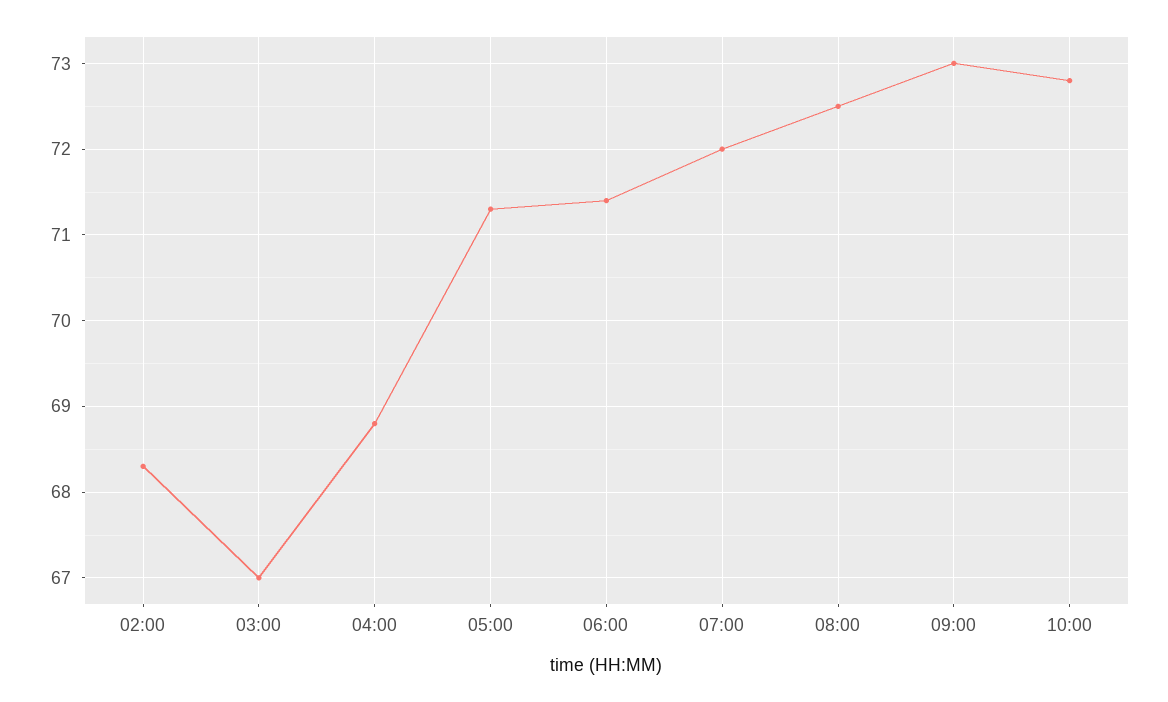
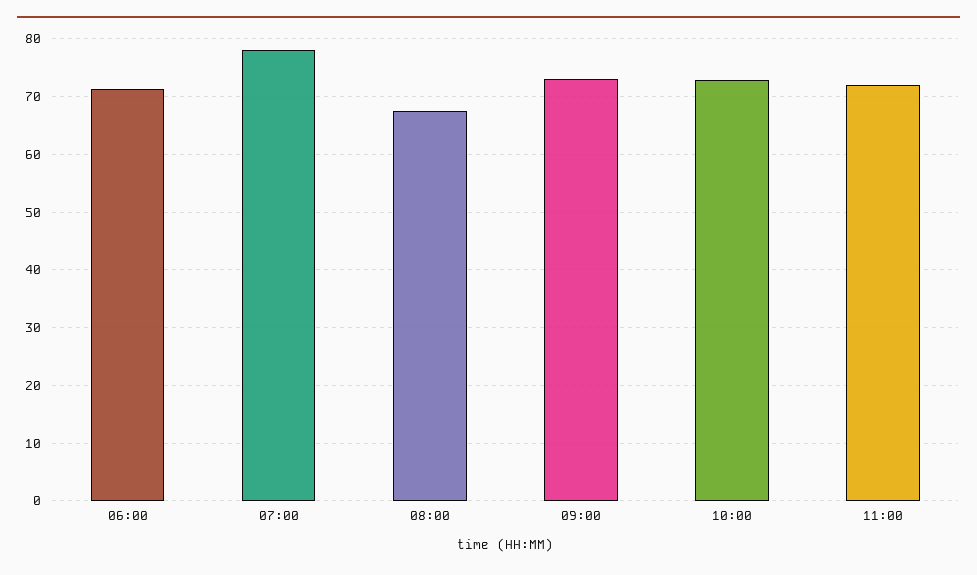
02:00: 68.3 -> none
03:00: 67 -> none
04:00: 68.8 -> none
05:00: 71.3 -> none
07:00: 72 -> 78
08:00: 72.5 -> 68
11:00: none -> 72

